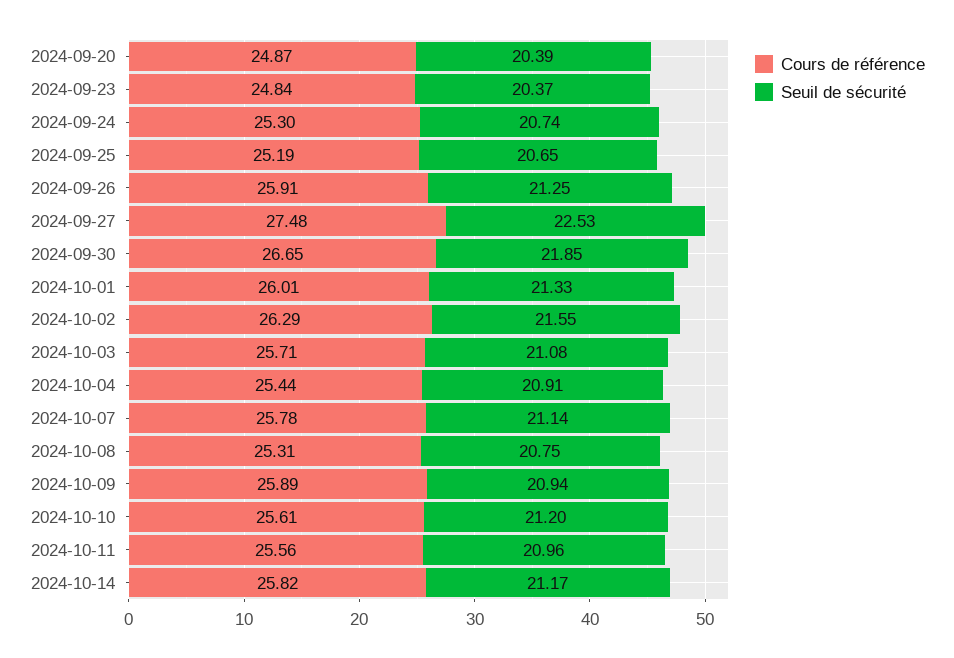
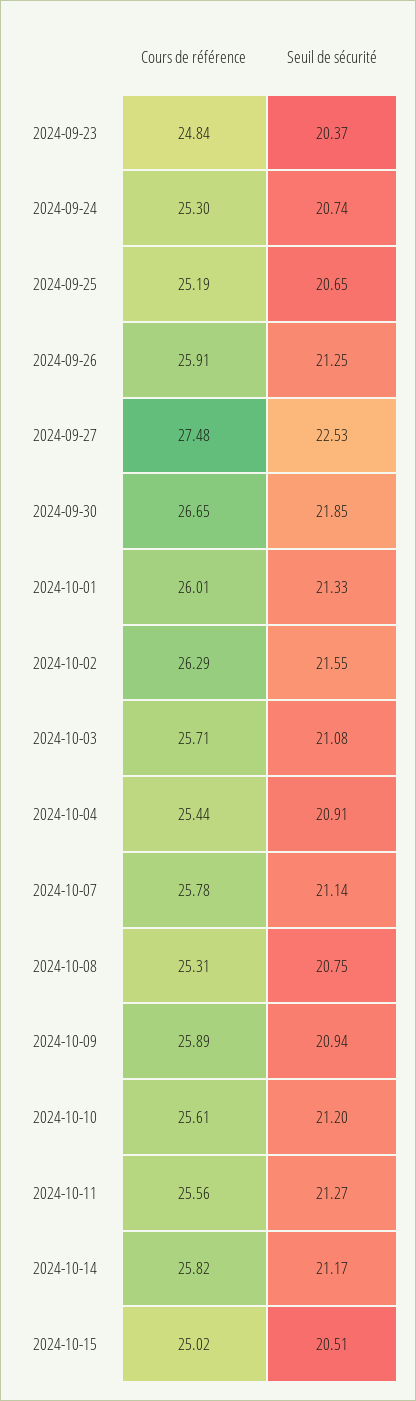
Cours de référence, 2024-09-20: 24.87 -> none
Seuil de sécurité, 2024-09-20: 20.39 -> none
Seuil de sécurité, 2024-10-11: 20.96 -> 21.27
Cours de référence, 2024-10-15: none -> 25.02
Seuil de sécurité, 2024-10-15: none -> 20.51

